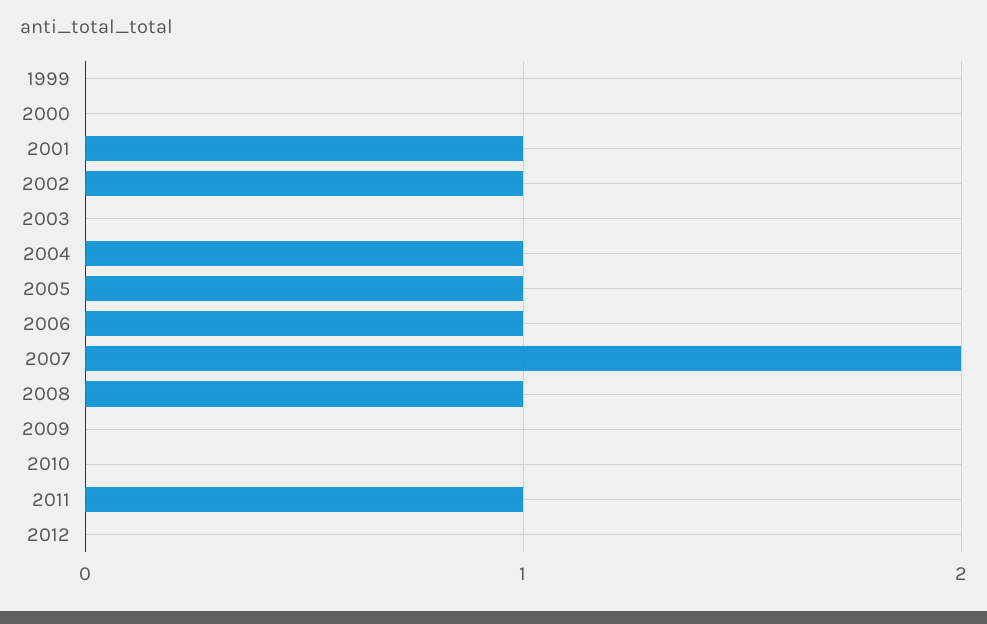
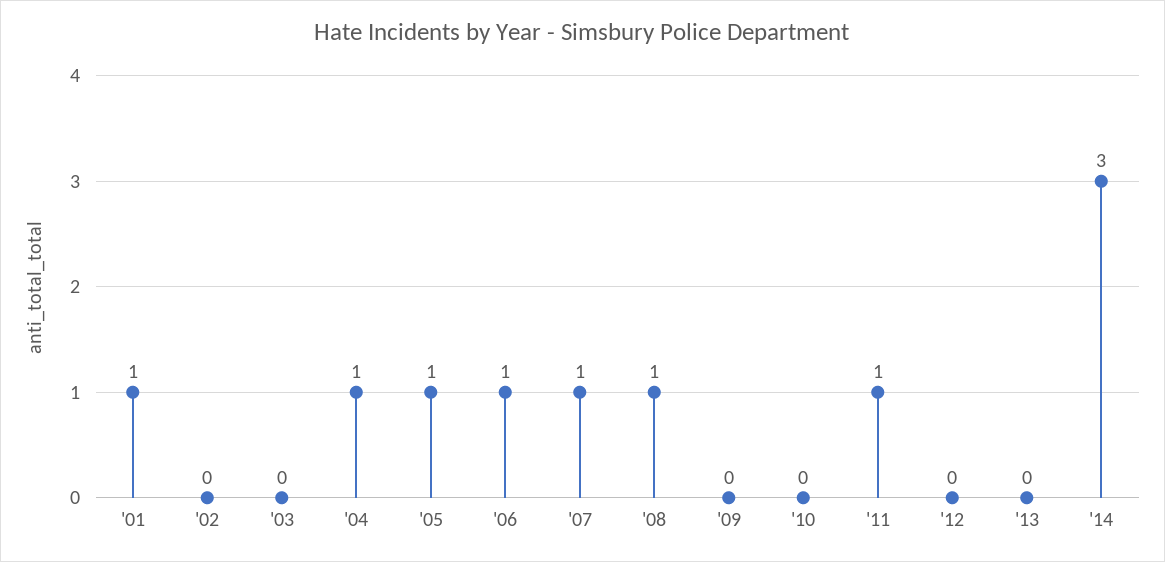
1999: 0 -> none
2000: 0 -> none
2002: 1 -> 0
2007: 2 -> 1
'13: none -> 0
'14: none -> 3

